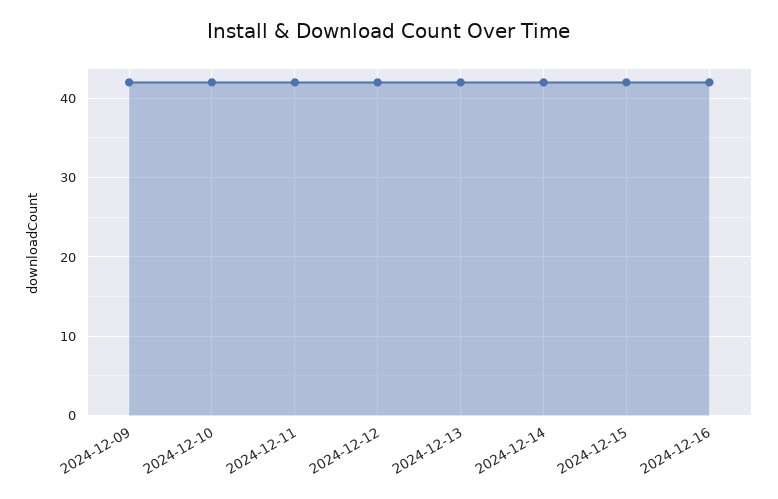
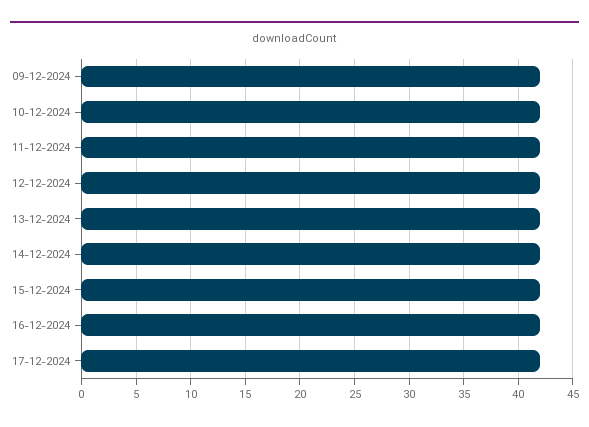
17-12-2024: none -> 42

